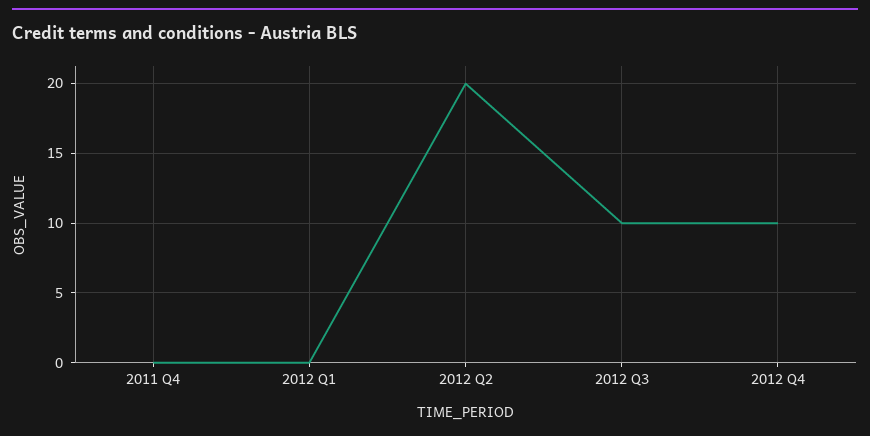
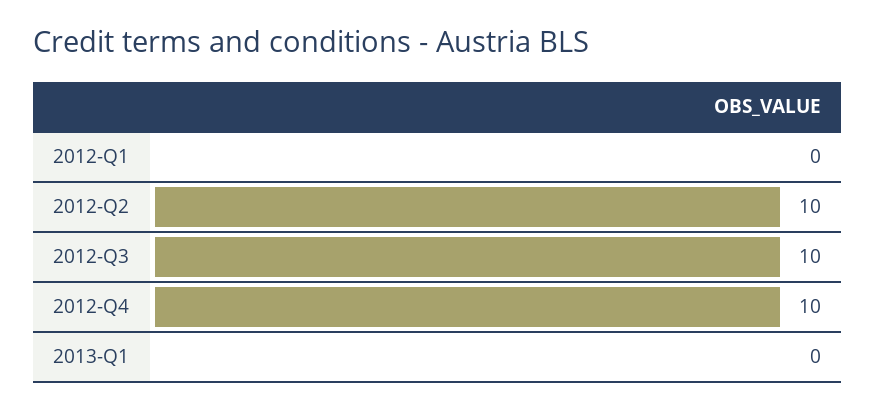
2011 Q4: 0 -> none
2012 Q2: 20 -> 10
2013-Q1: none -> 0

